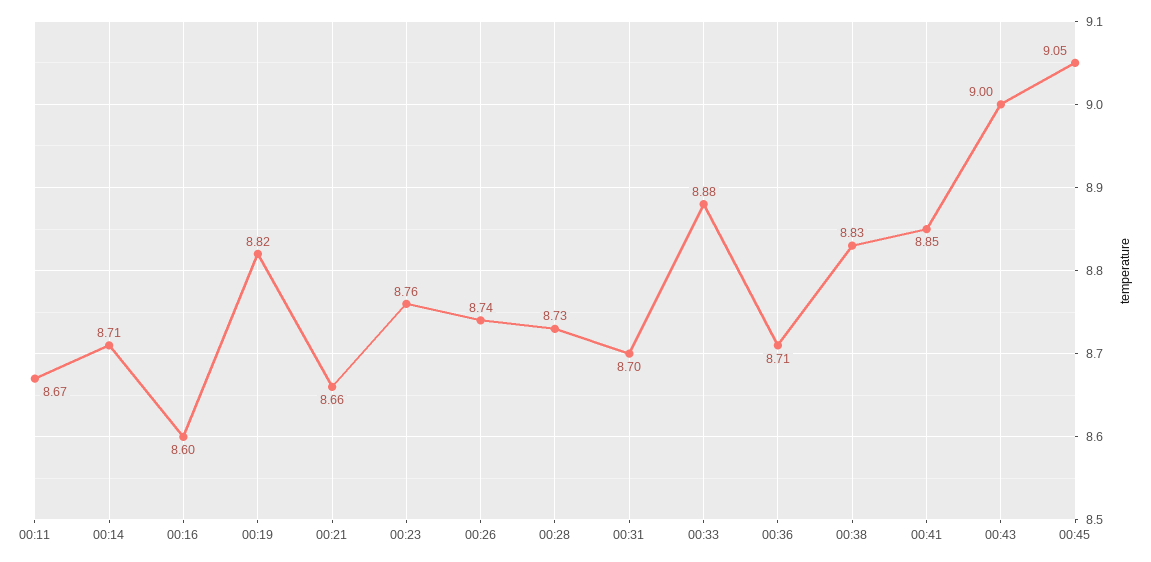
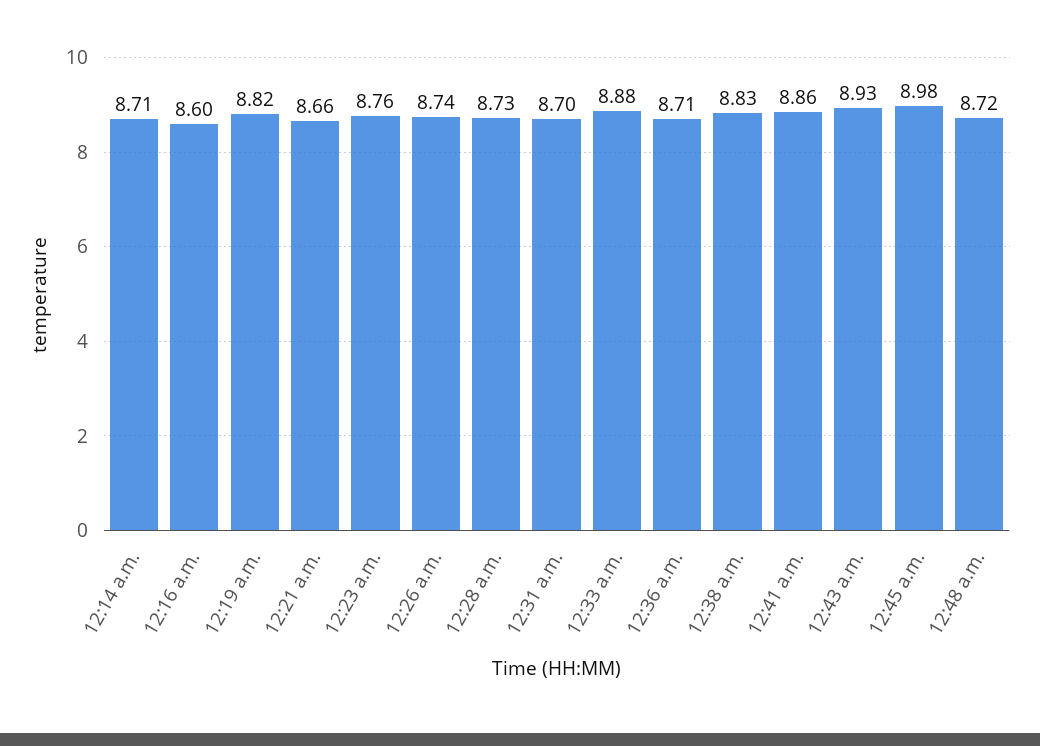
00:11: 8.67 -> none
00:41: 8.85 -> 8.86
00:43: 9 -> 8.93
00:45: 9.05 -> 8.98
12:48 a.m.: none -> 8.72

